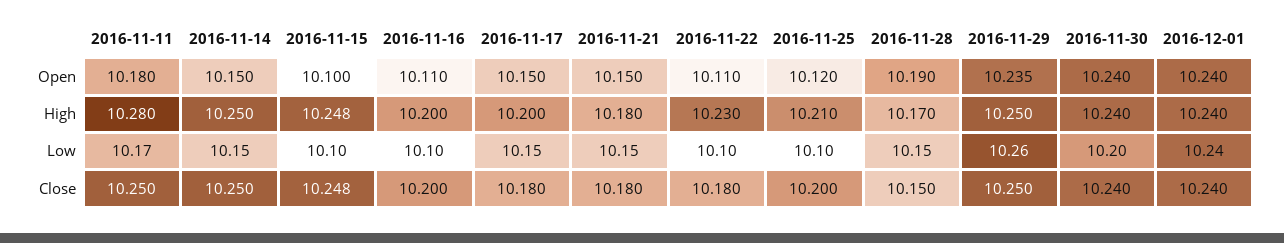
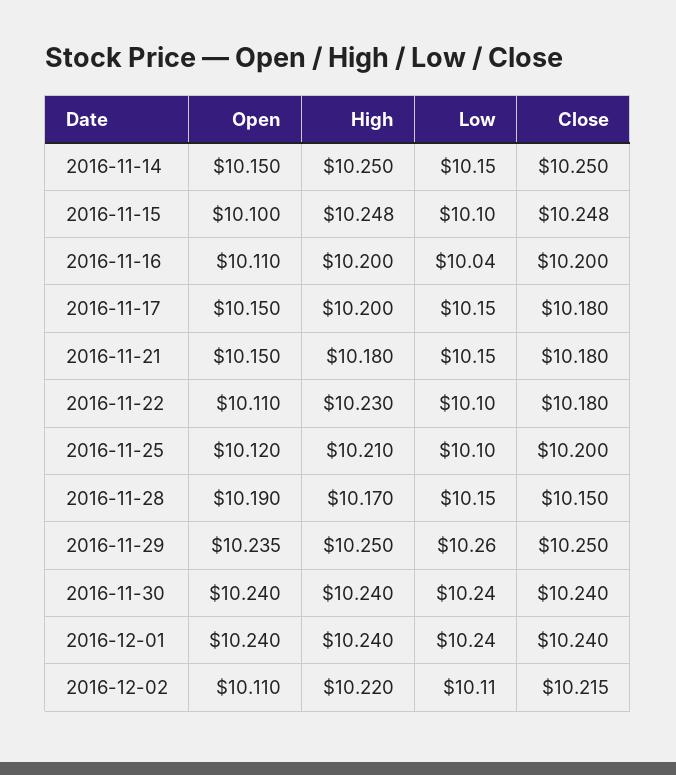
2016-11-11, Open: 10.18 -> none
2016-11-11, High: 10.28 -> none
2016-11-11, Low: 10.17 -> none
2016-11-16, Low: 10.1 -> 10.04
2016-11-30, Low: 10.2 -> 10.24
2016-11-11, Close: 10.25 -> none
2016-12-02, Open: none -> 10.11
2016-12-02, High: none -> 10.22
2016-12-02, Low: none -> 10.11
2016-12-02, Close: none -> 10.215

